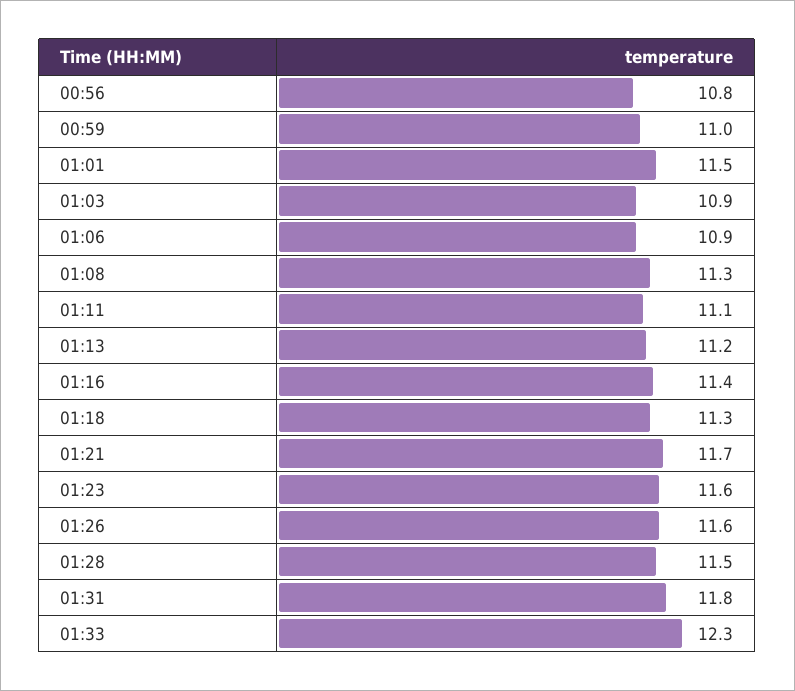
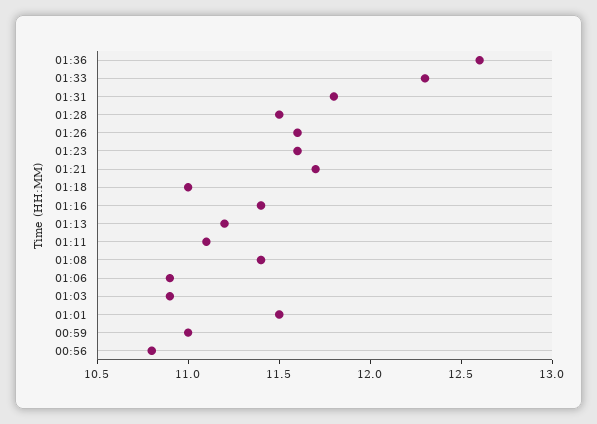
01:08: 11.3 -> 11.4
01:18: 11.3 -> 11
01:36: none -> 12.6

